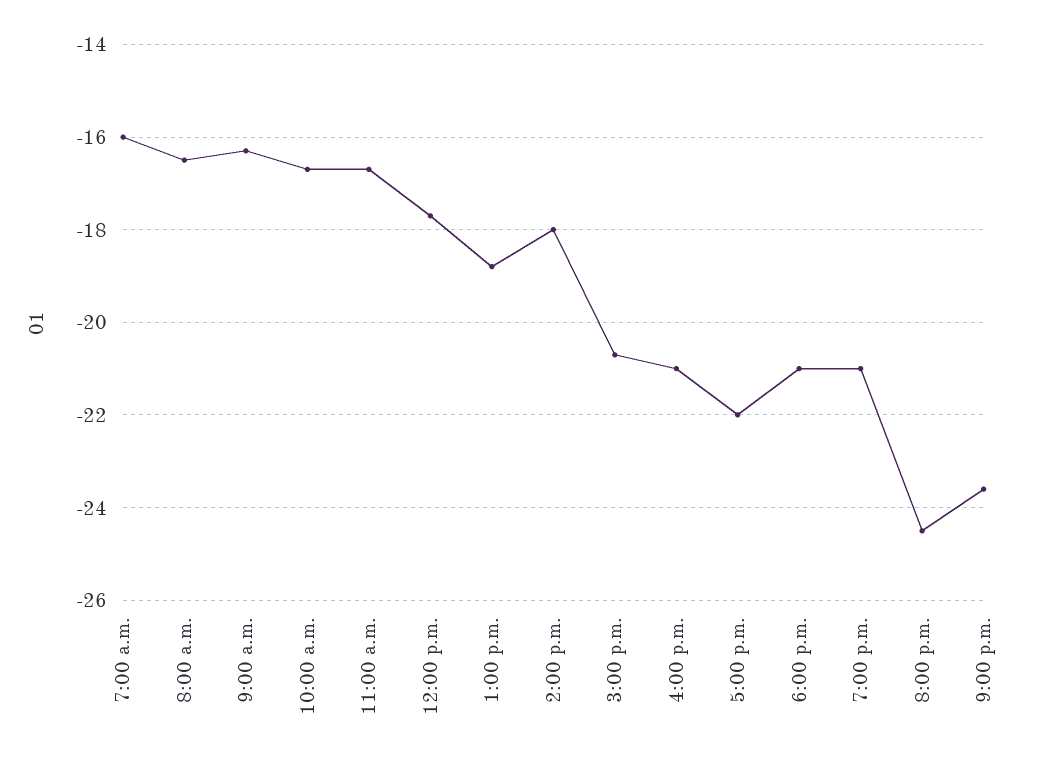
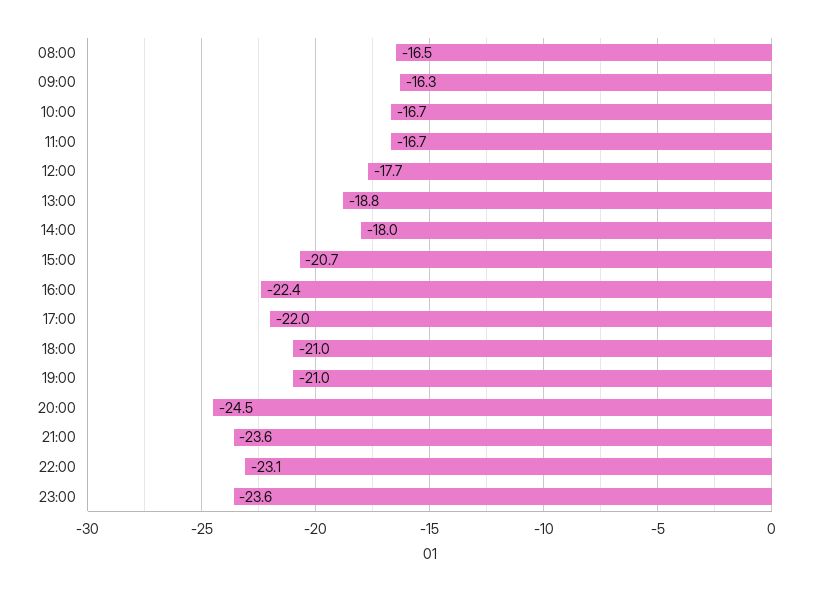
7:00 a.m.: -16 -> none
4:00 p.m.: -21 -> -22.4
22:00: none -> -23.1
23:00: none -> -23.6

